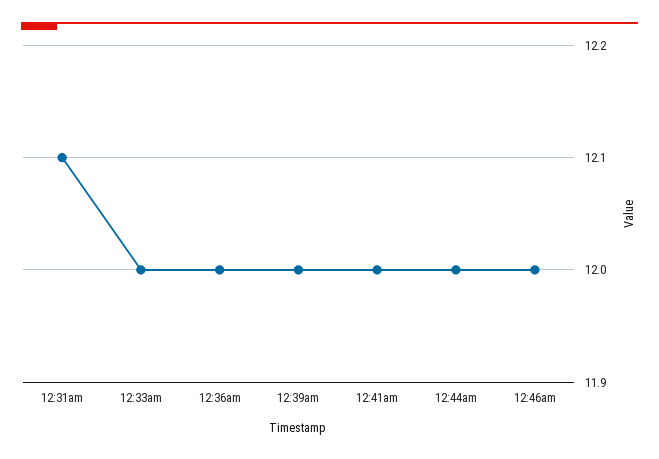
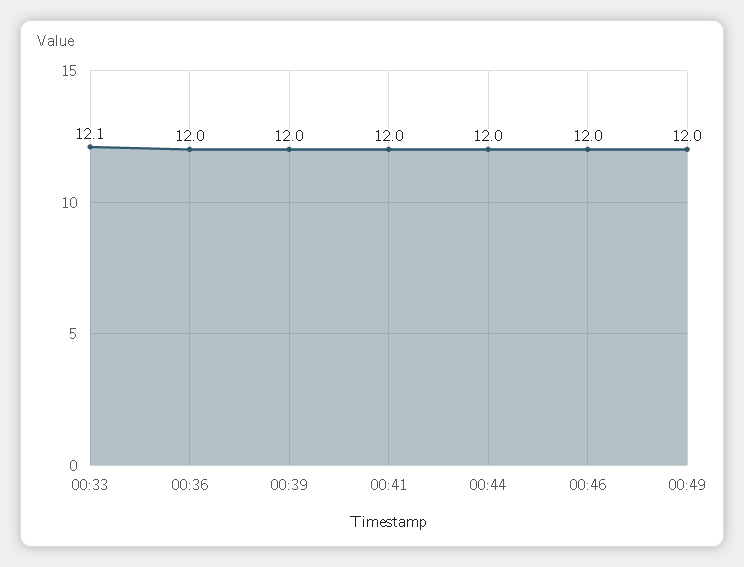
12:31am: 12.1 -> none
12:33am: 12 -> 12.1
00:49: none -> 12

